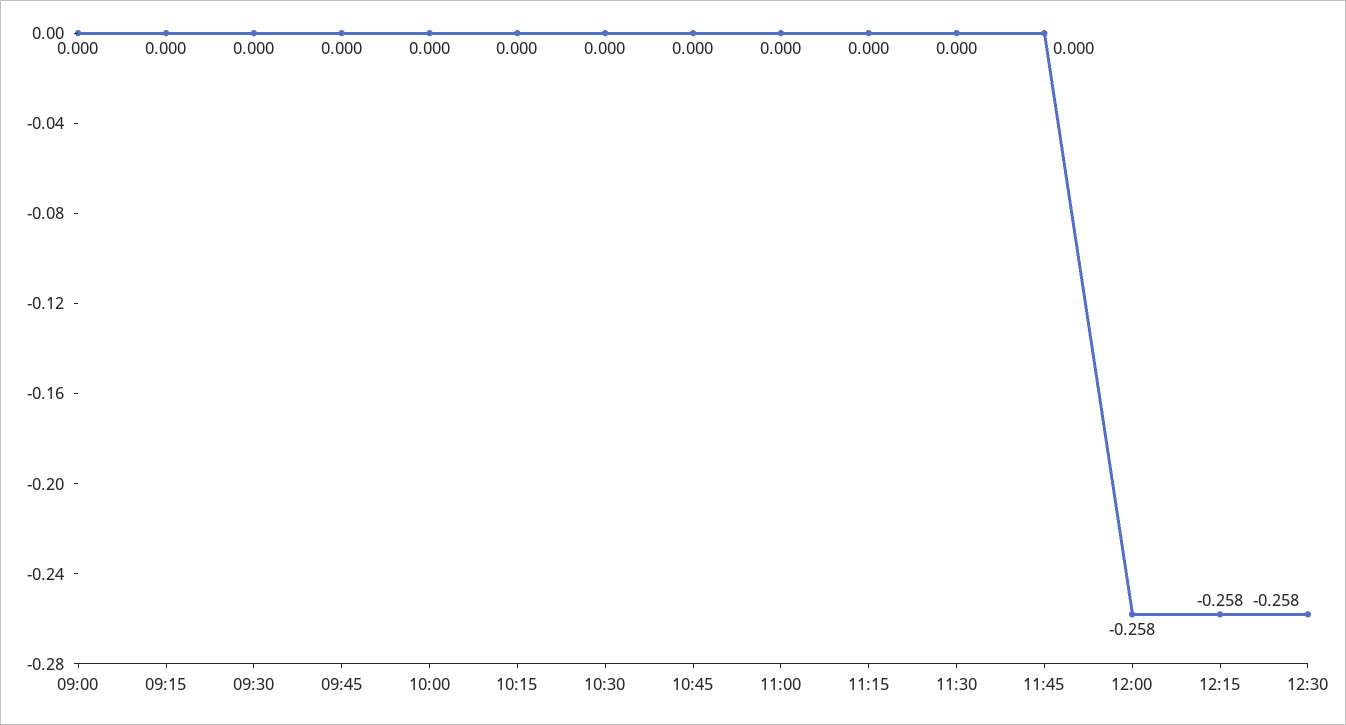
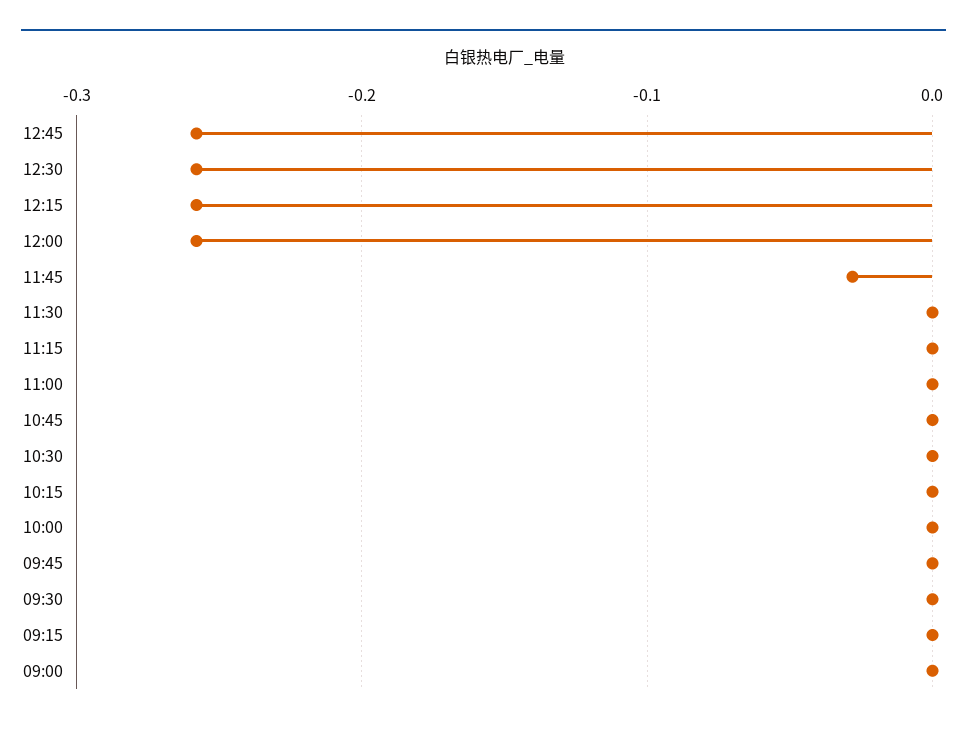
11:45: 0 -> -0.03
12:45: none -> -0.26

